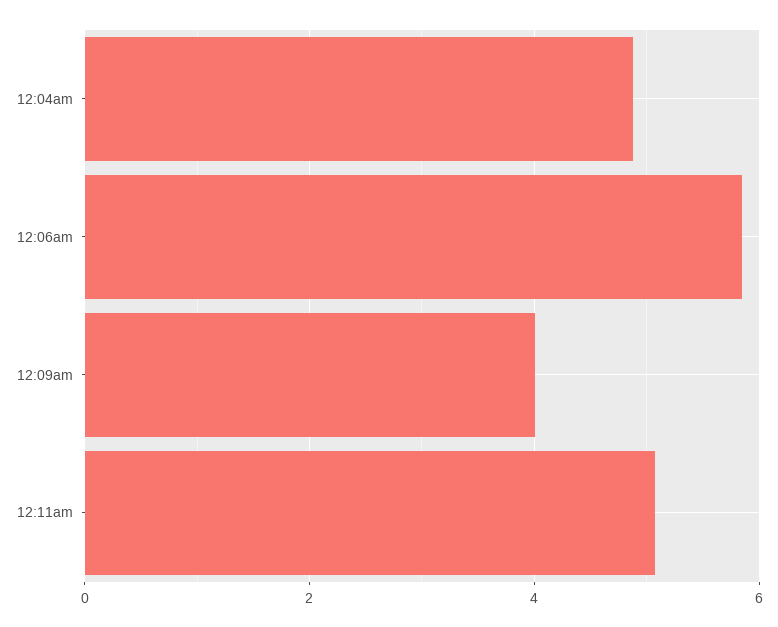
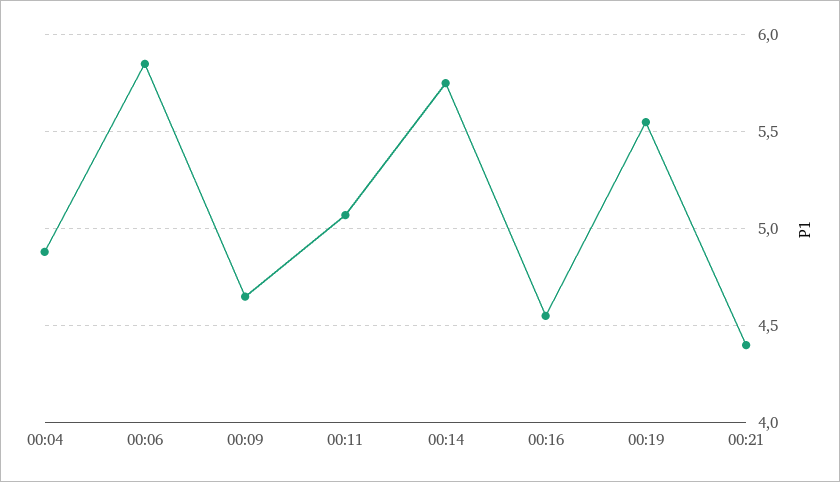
12:09am: 4 -> 4.65
00:14: none -> 5.75
00:16: none -> 4.55
00:19: none -> 5.55
00:21: none -> 4.4

